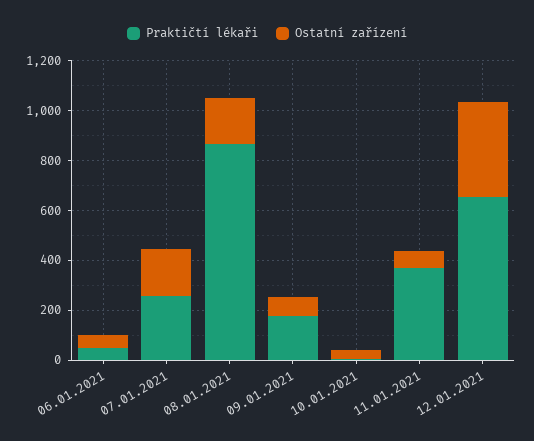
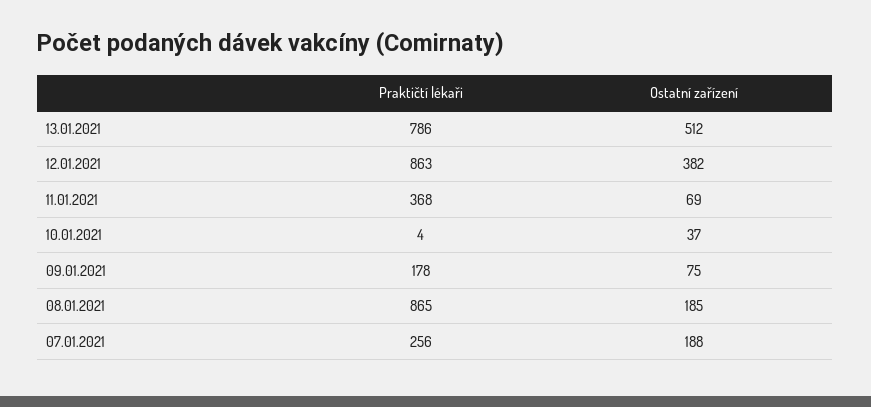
Praktičtí lékaři, 06.01.2021: 50 -> none
Ostatní zařízení, 06.01.2021: 50 -> none
Praktičtí lékaři, 12.01.2021: 650 -> 863
Praktičtí lékaři, 13.01.2021: none -> 786
Ostatní zařízení, 13.01.2021: none -> 512

